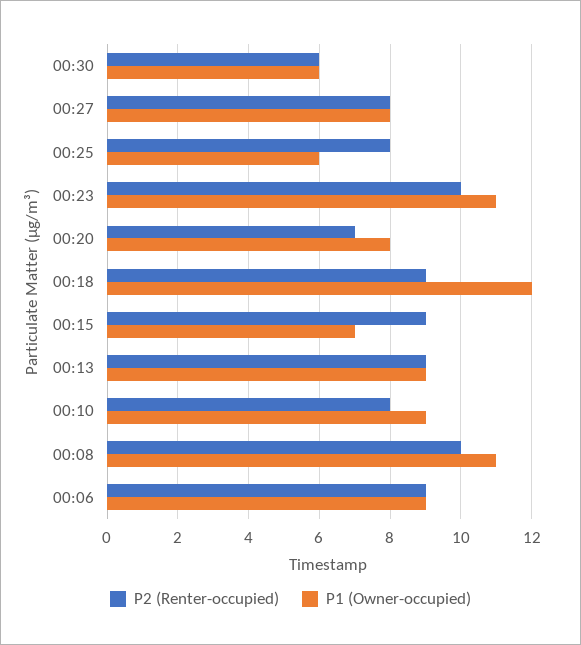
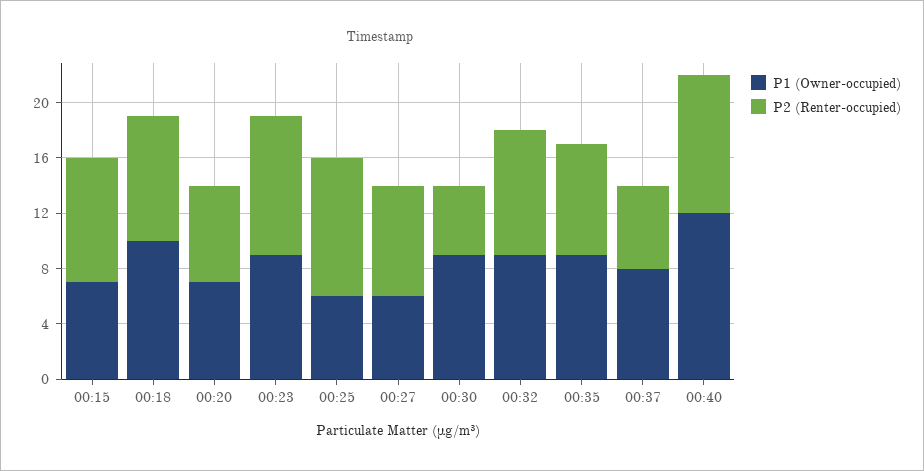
P2 (Renter-occupied), 00:30: 6 -> 5
P1 (Owner-occupied), 00:30: 6 -> 9
P1 (Owner-occupied), 00:27: 8 -> 6
P2 (Renter-occupied), 00:25: 8 -> 10
P1 (Owner-occupied), 00:23: 11 -> 9
P1 (Owner-occupied), 00:20: 8 -> 7
P1 (Owner-occupied), 00:18: 12 -> 10
P2 (Renter-occupied), 00:13: 9 -> none
P1 (Owner-occupied), 00:13: 9 -> none
P2 (Renter-occupied), 00:10: 8 -> none
P1 (Owner-occupied), 00:10: 9 -> none
P2 (Renter-occupied), 00:08: 10 -> none
P1 (Owner-occupied), 00:08: 11 -> none
P2 (Renter-occupied), 00:06: 9 -> none
P1 (Owner-occupied), 00:06: 9 -> none
P1 (Owner-occupied), 00:32: none -> 9
P2 (Renter-occupied), 00:32: none -> 9
P1 (Owner-occupied), 00:35: none -> 9
P2 (Renter-occupied), 00:35: none -> 8
P1 (Owner-occupied), 00:37: none -> 8
P2 (Renter-occupied), 00:37: none -> 6
P1 (Owner-occupied), 00:40: none -> 12
P2 (Renter-occupied), 00:40: none -> 10

